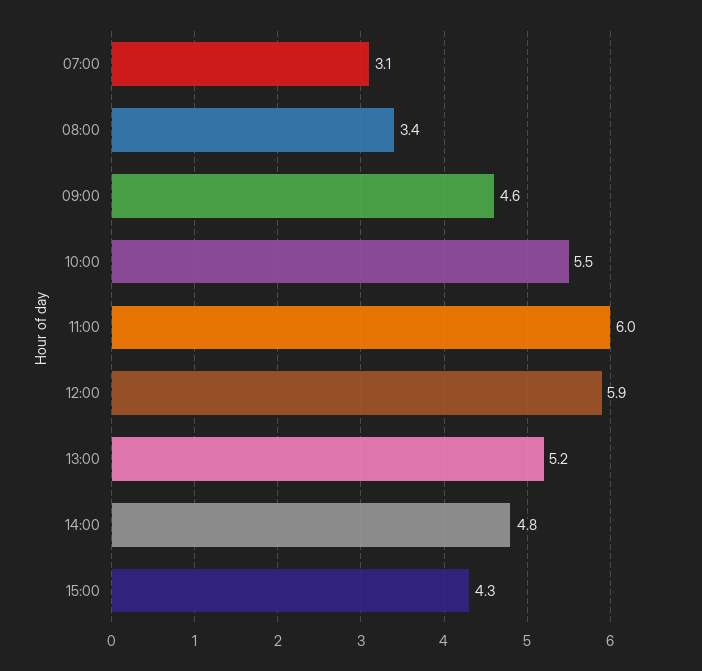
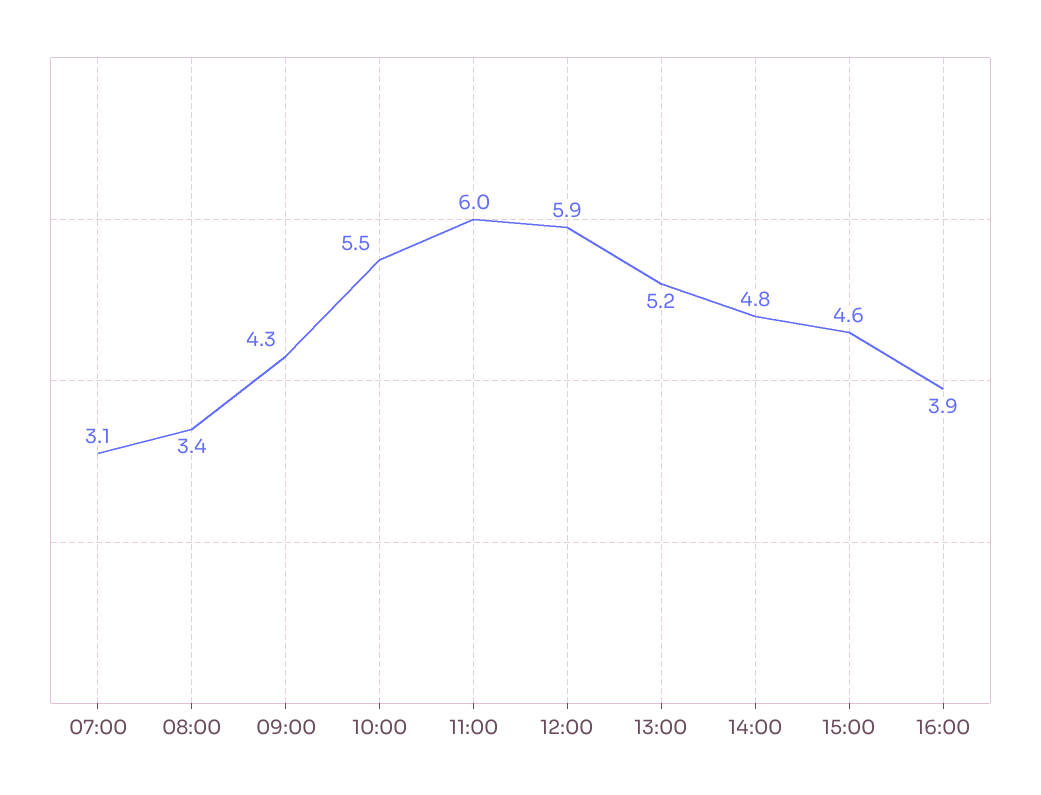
09:00: 4.6 -> 4.3
15:00: 4.3 -> 4.6
16:00: none -> 3.9

